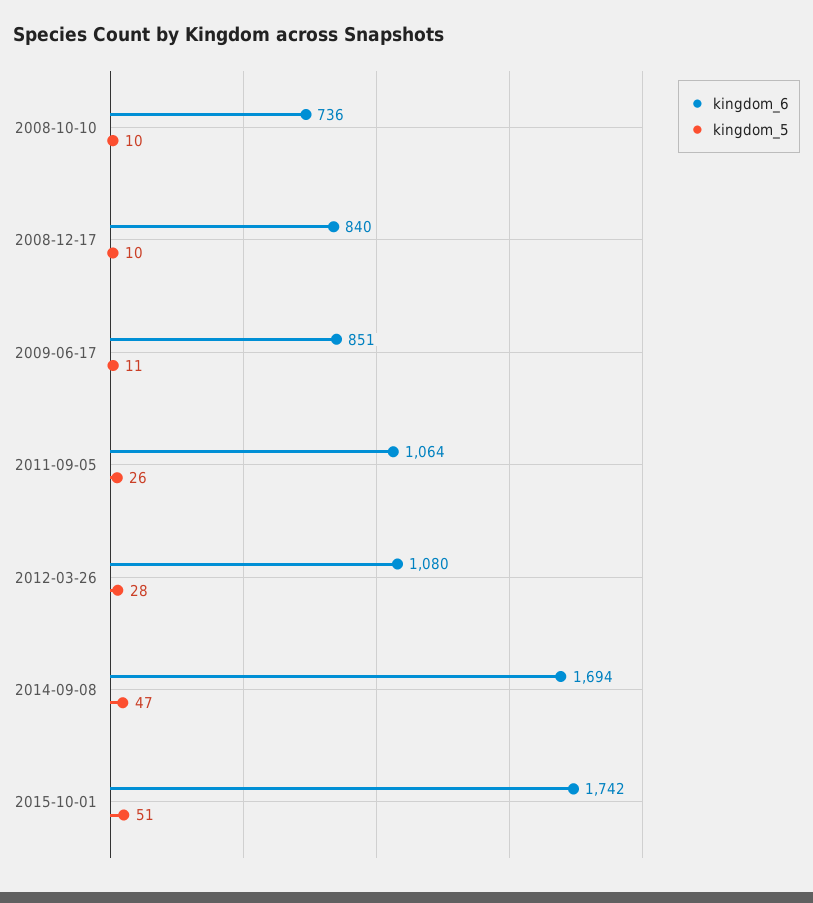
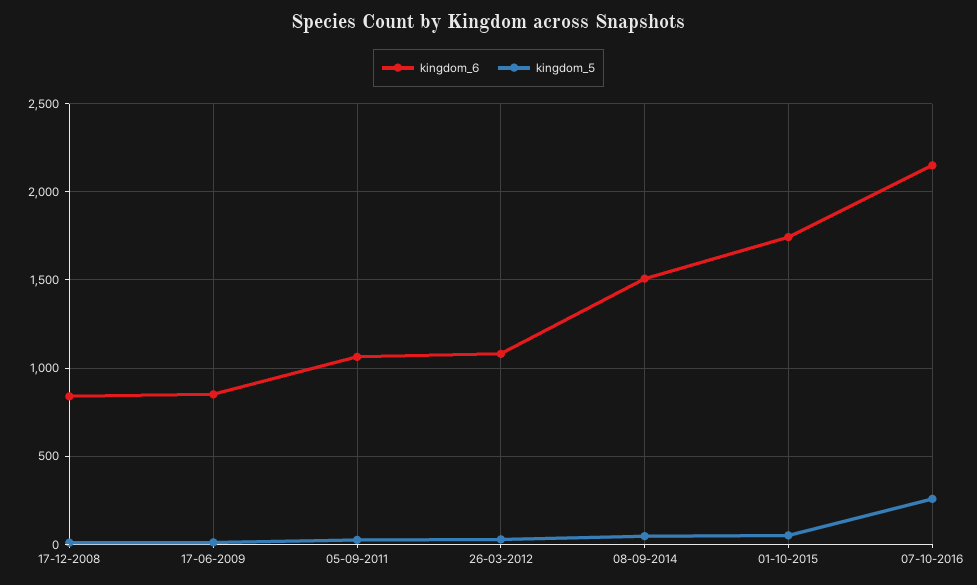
kingdom_6, 2008-10-10: 736 -> none
kingdom_5, 2008-10-10: 10 -> none
kingdom_6, 2014-09-08: 1694 -> 1500
kingdom_6, 07-10-2016: none -> 2150
kingdom_5, 07-10-2016: none -> 250

